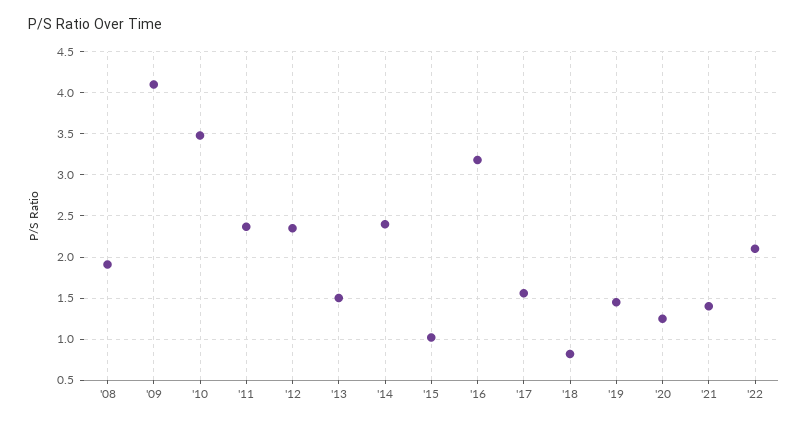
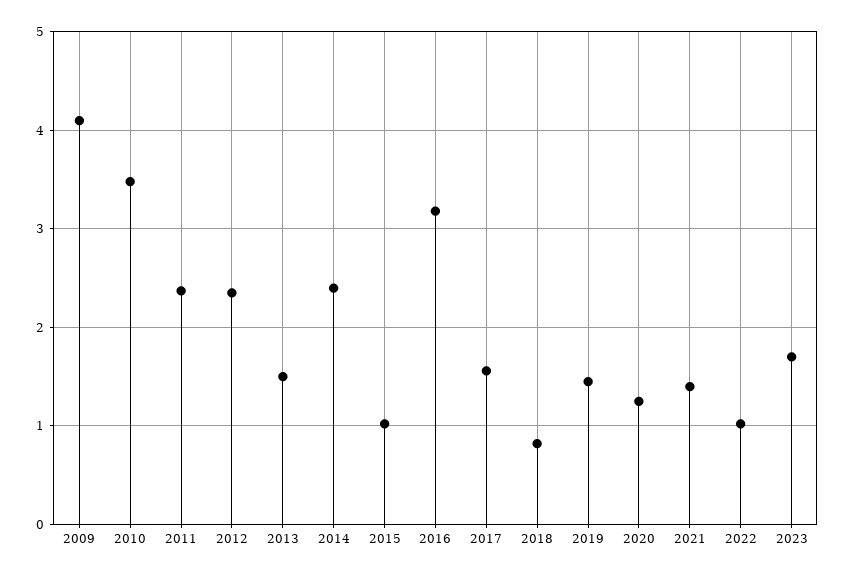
'08: 1.9 -> none
'22: 2.1 -> 1
2023: none -> 1.7

